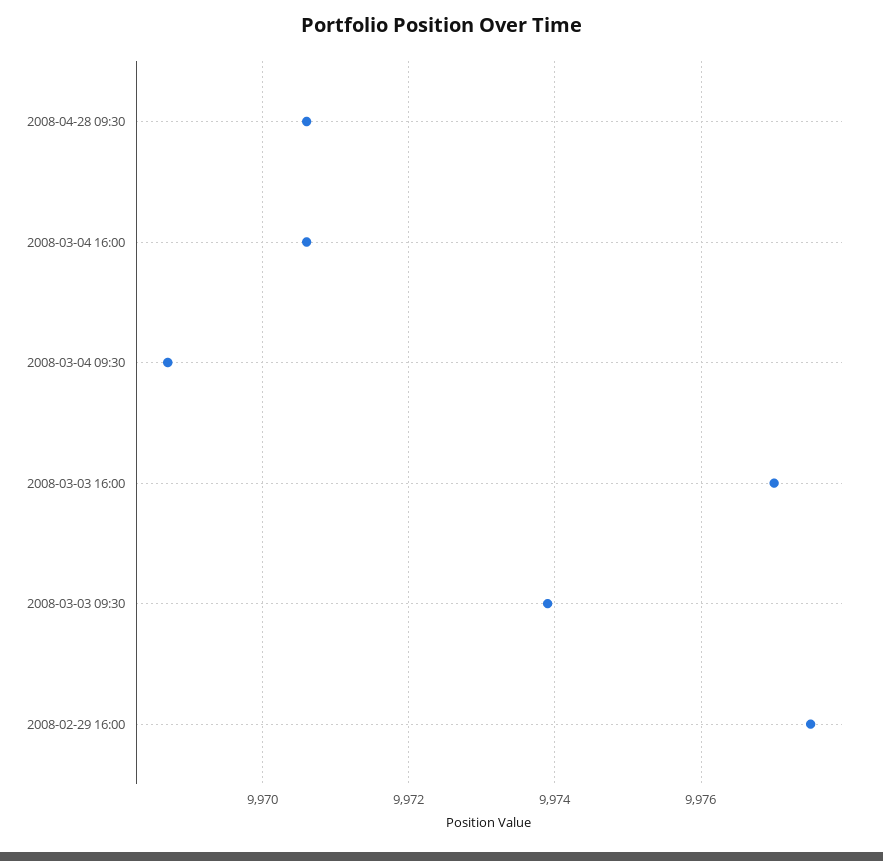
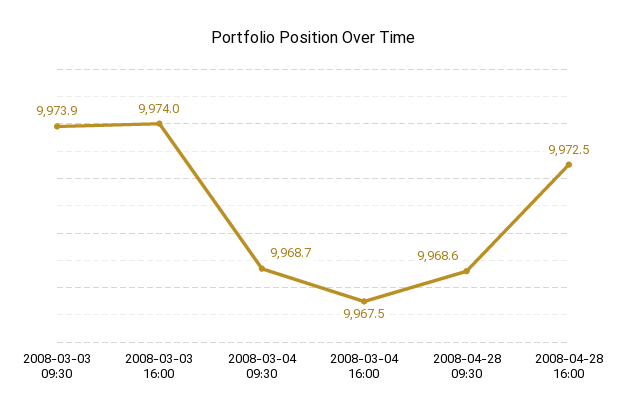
2008-04-28 09:30: 9970.5 -> 9968.6
2008-03-04 16:00: 9970.5 -> 9967.5
2008-03-03 16:00: 9977 -> 9974
2008-02-29 16:00: 9977.5 -> none
2008-04-28 16:00: none -> 9972.5

